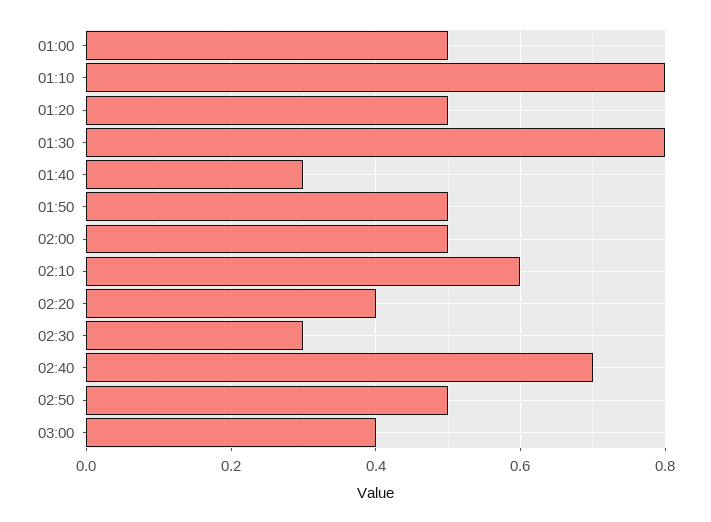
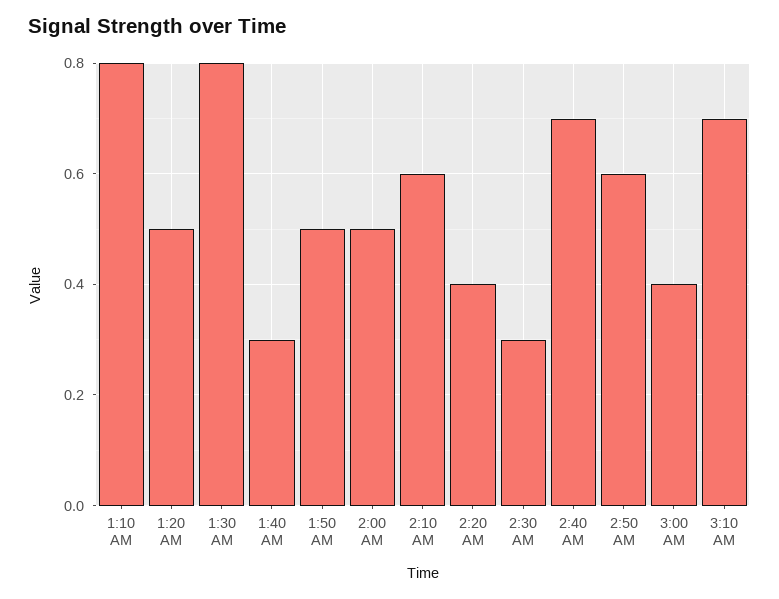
01:00: 0.5 -> none
02:50: 0.5 -> 0.6
3:10 AM: none -> 0.7

